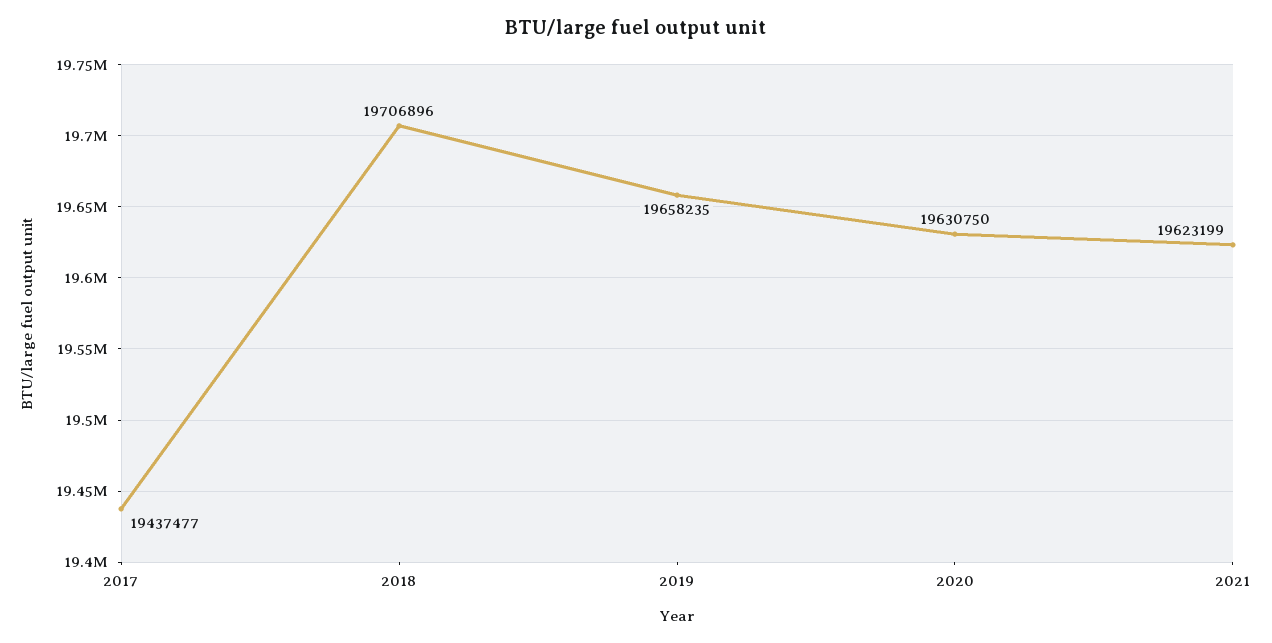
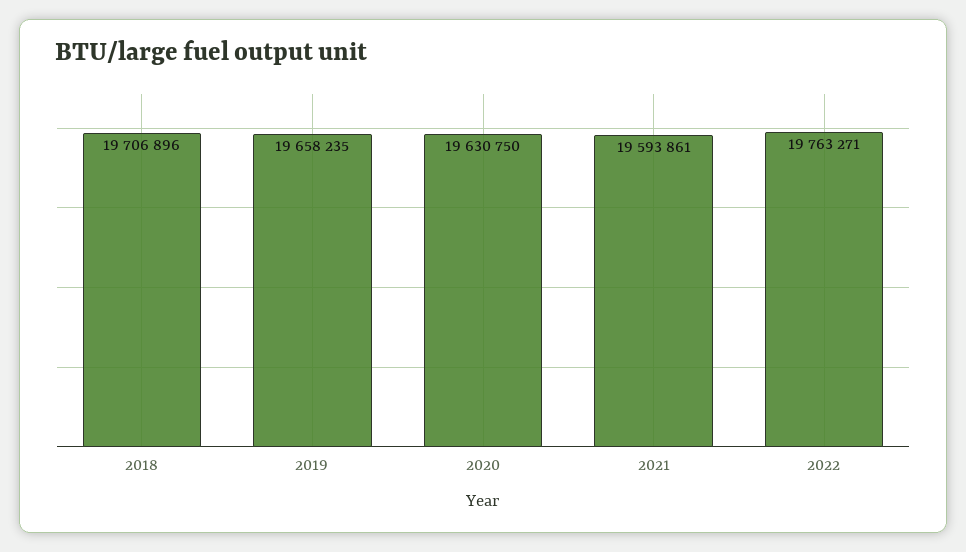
2017: 19437477 -> none
2021: 19623199 -> 19593861
2022: none -> 19763271

